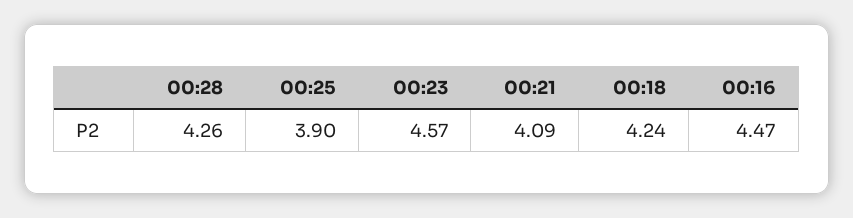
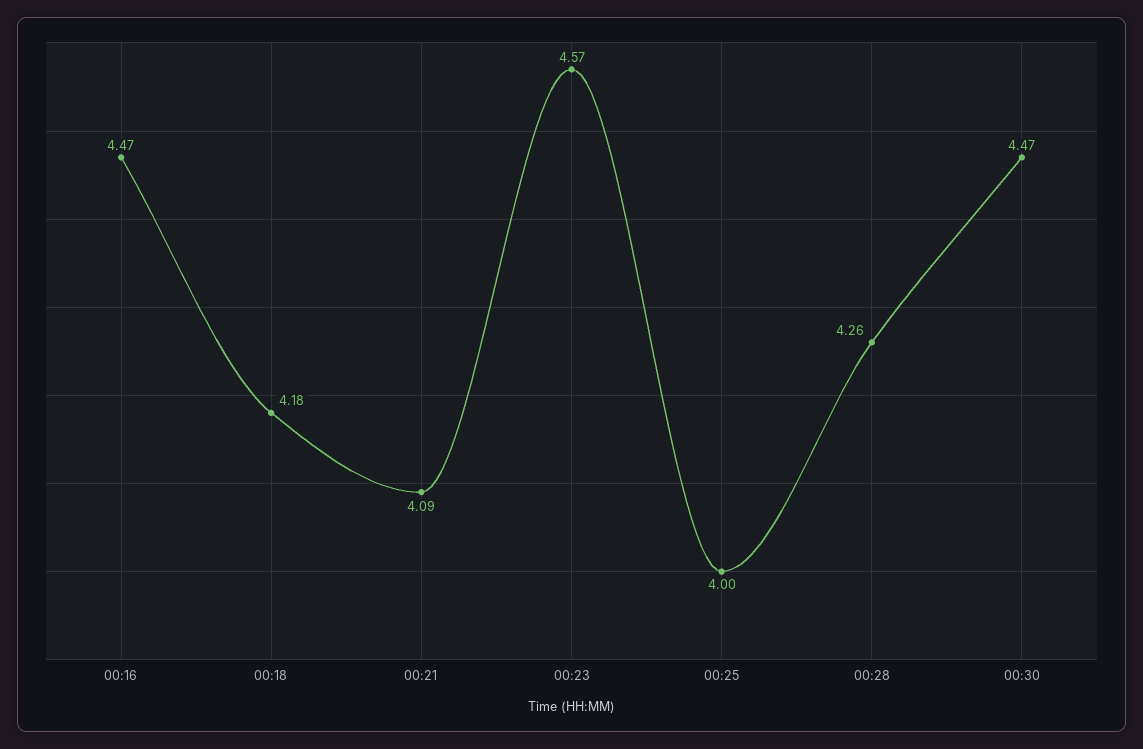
00:25: 3.9 -> 4
00:18: 4.24 -> 4.18
00:30: none -> 4.47

